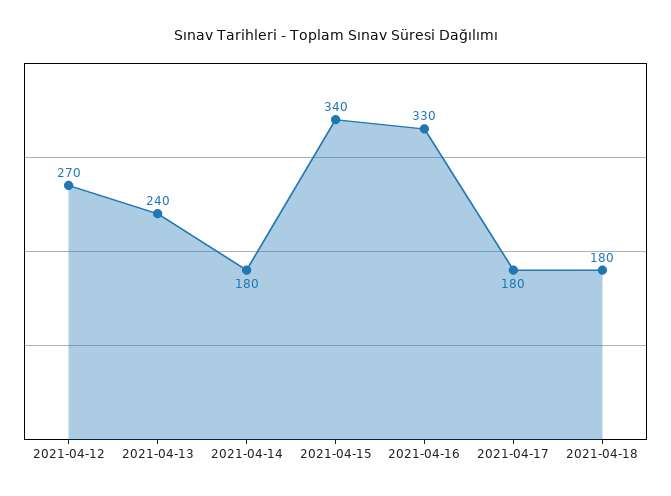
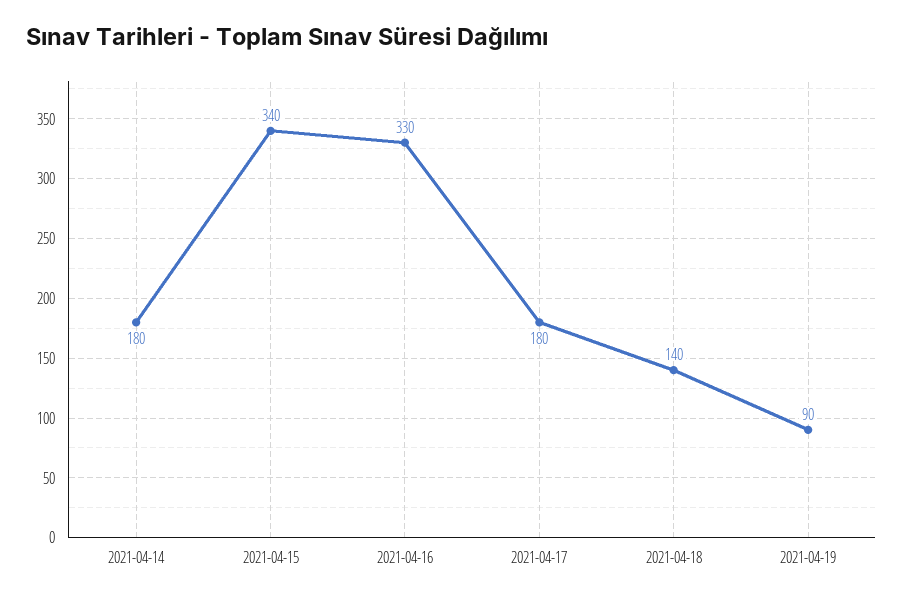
2021-04-12: 270 -> none
2021-04-13: 240 -> none
2021-04-18: 180 -> 140
2021-04-19: none -> 90

